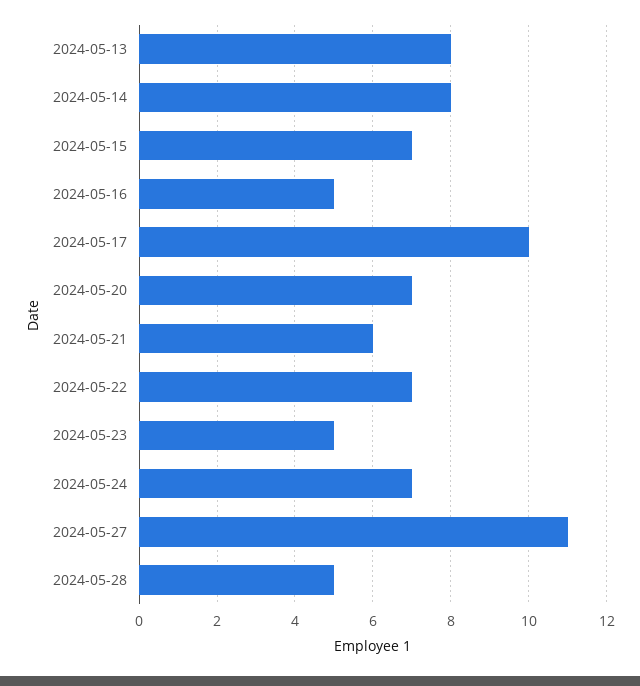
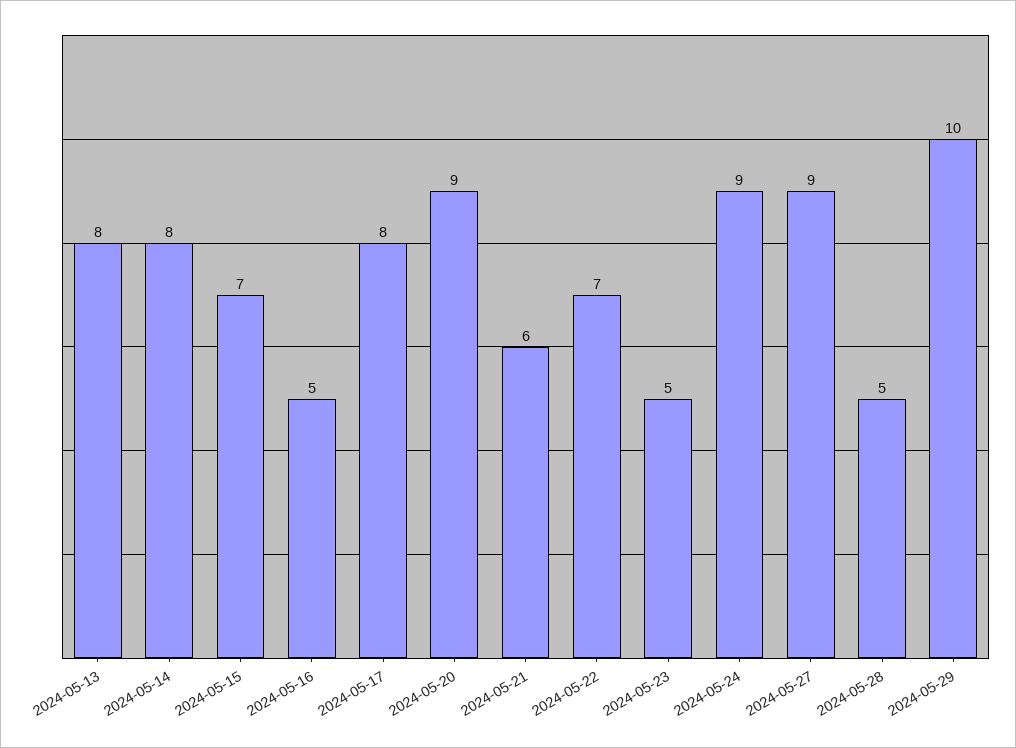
2024-05-17: 10 -> 8
2024-05-20: 7 -> 9
2024-05-24: 7 -> 9
2024-05-27: 11 -> 9
2024-05-29: none -> 10

